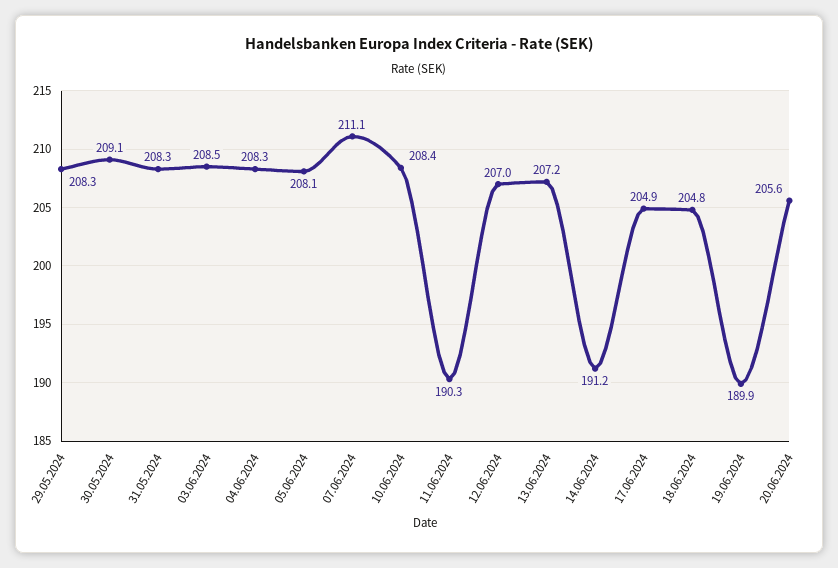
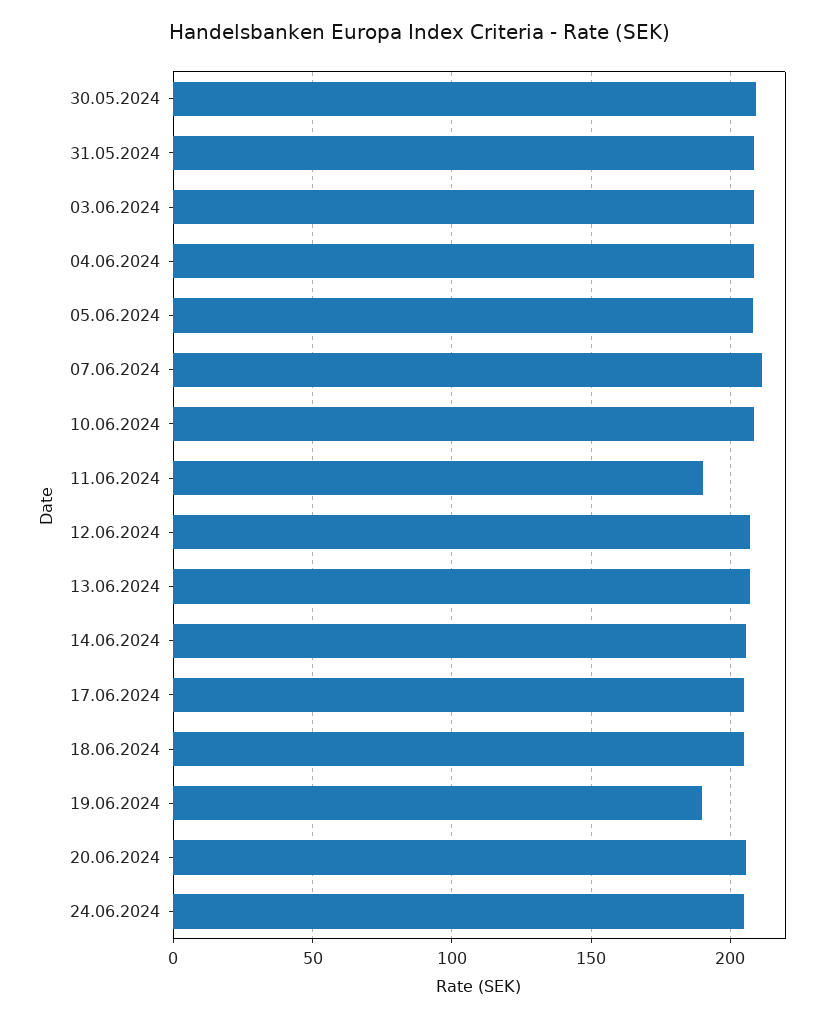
29.05.2024: 208.3 -> none
14.06.2024: 191.2 -> 205
24.06.2024: none -> 205

